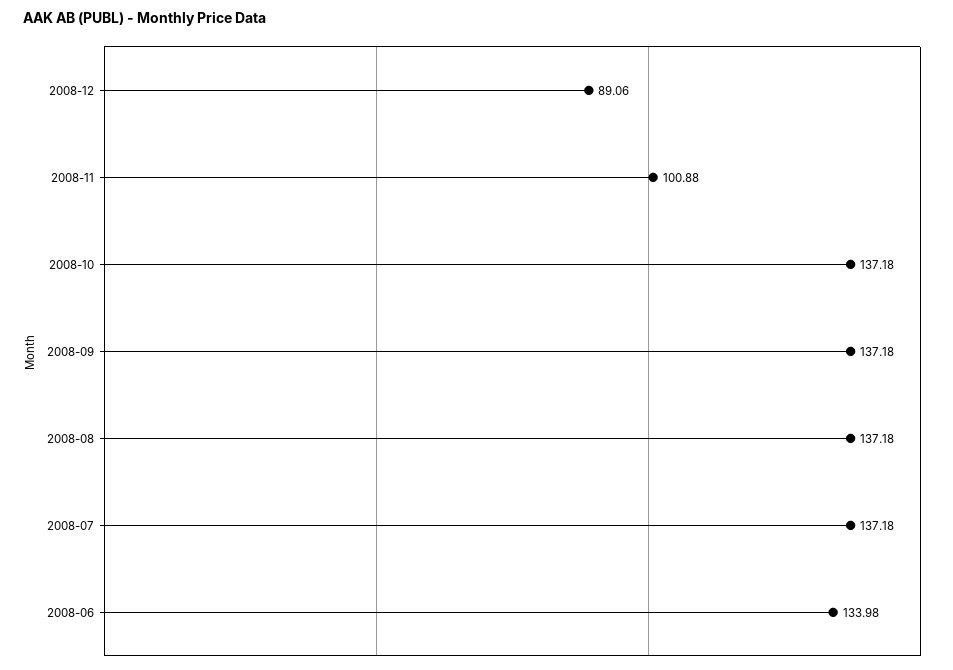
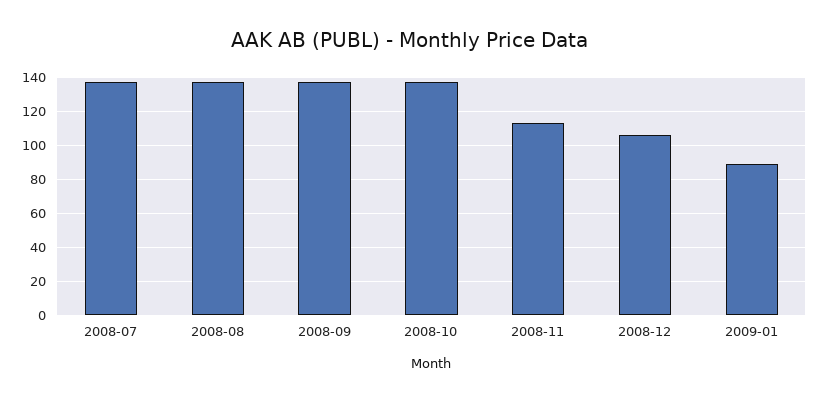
2008-12: 89.06 -> 105
2008-11: 100.88 -> 115
2008-06: 133.98 -> none
2009-01: none -> 90

